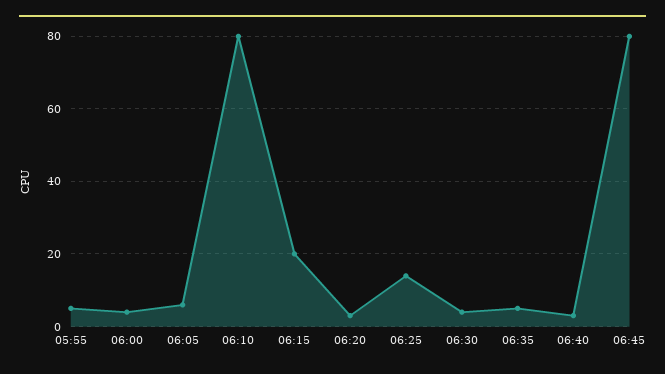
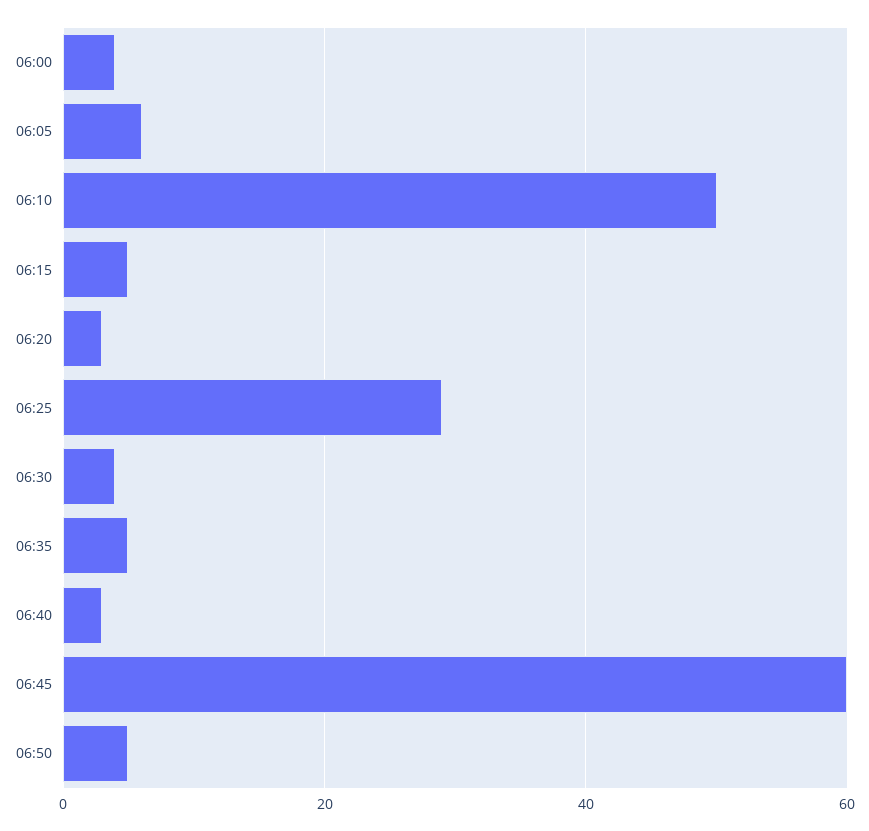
05:55: 5 -> none
06:10: 80 -> 50
06:15: 20 -> 5
06:25: 15 -> 30
06:45: 80 -> 60
06:50: none -> 5

